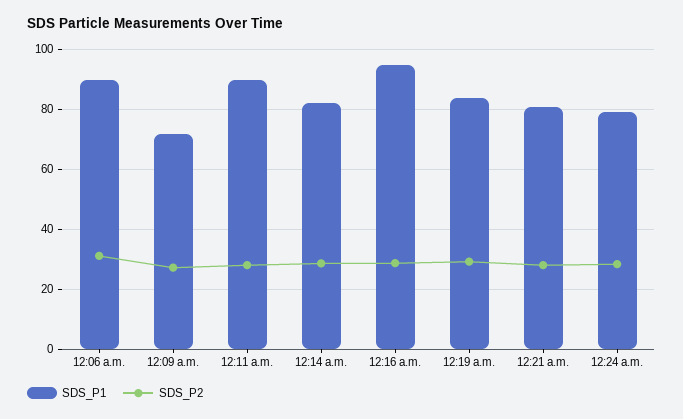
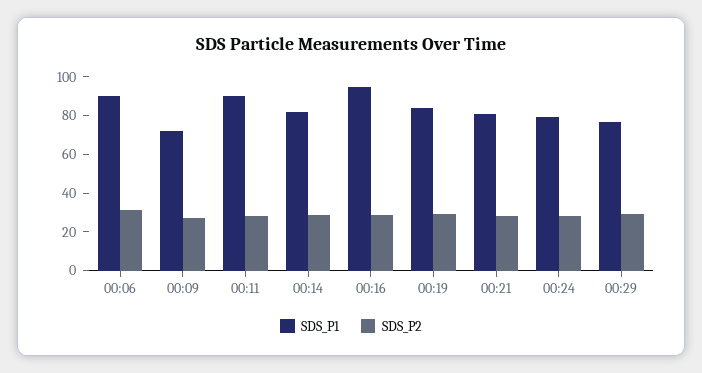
SDS_P1, 00:29: none -> 75
SDS_P2, 00:29: none -> 30

